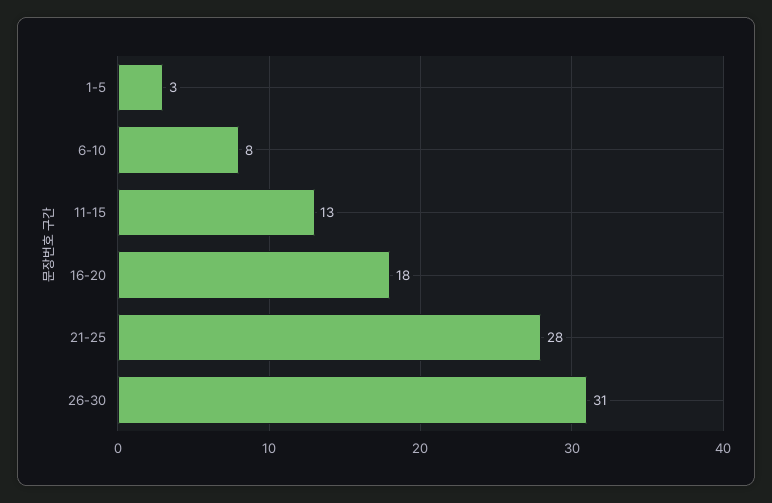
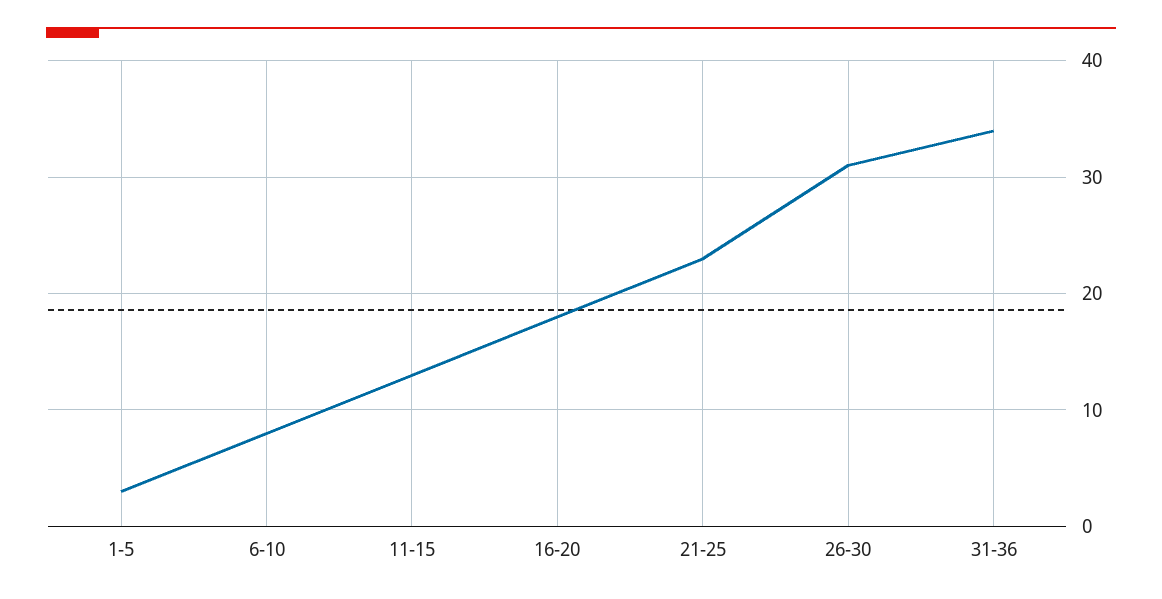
21-25: 28 -> 23
31-36: none -> 34

